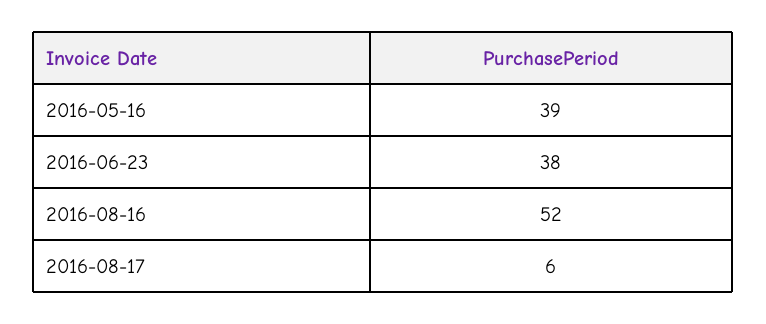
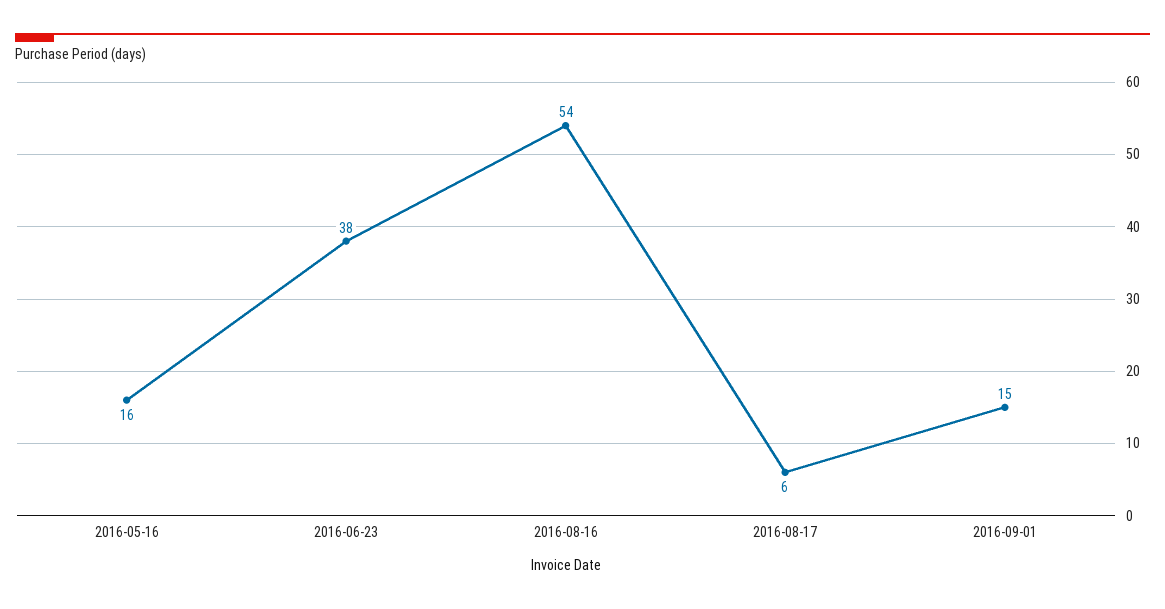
2016-05-16: 39 -> 16
2016-08-16: 52 -> 54
2016-09-01: none -> 15

